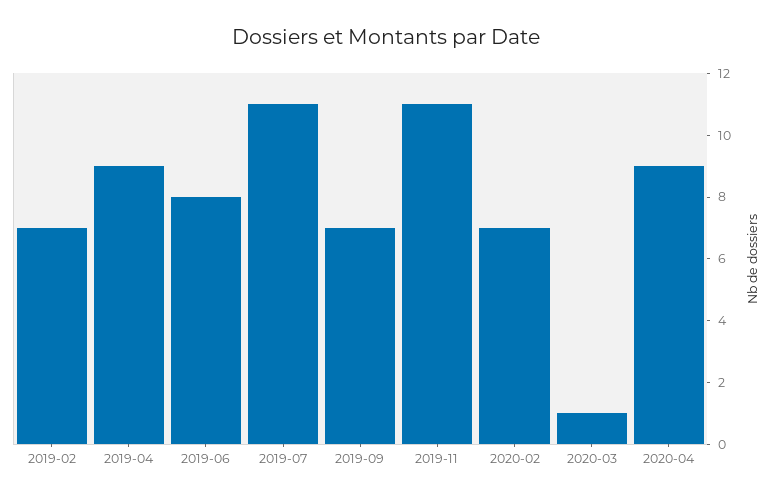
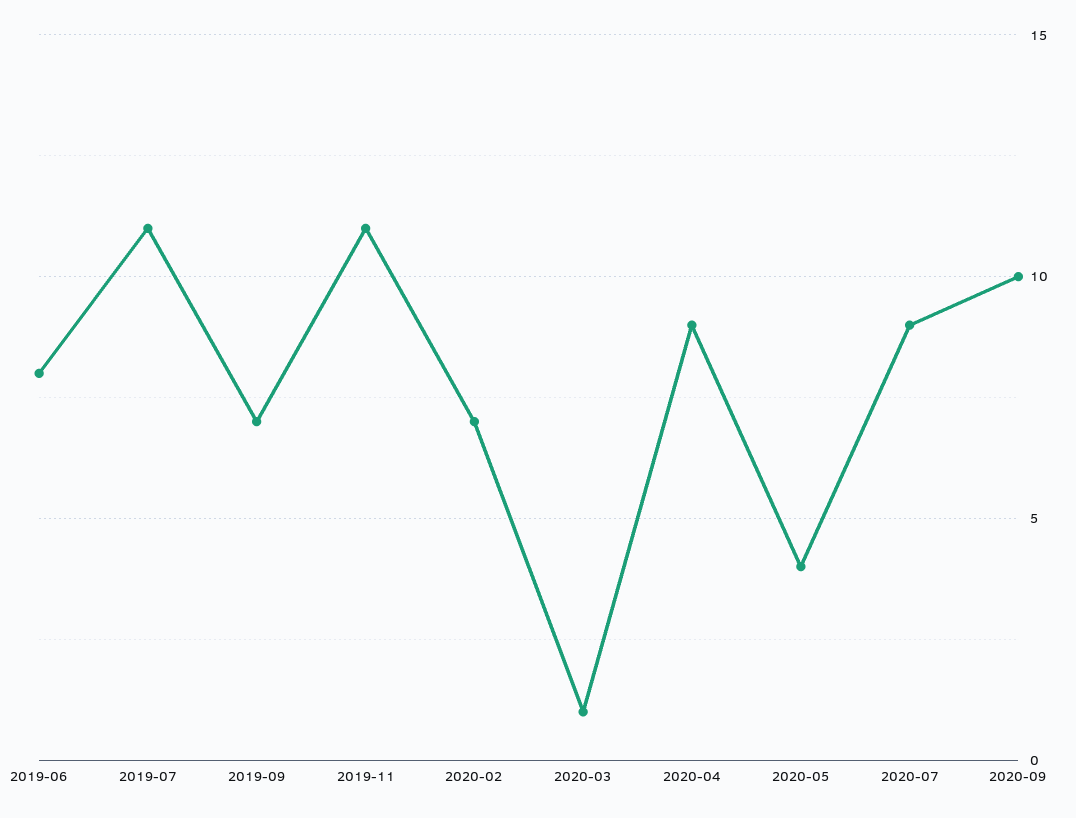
2019-02: 7 -> none
2019-04: 9 -> none
2020-05: none -> 4
2020-07: none -> 9
2020-09: none -> 10

